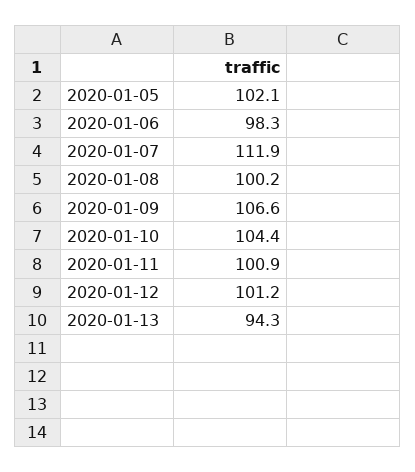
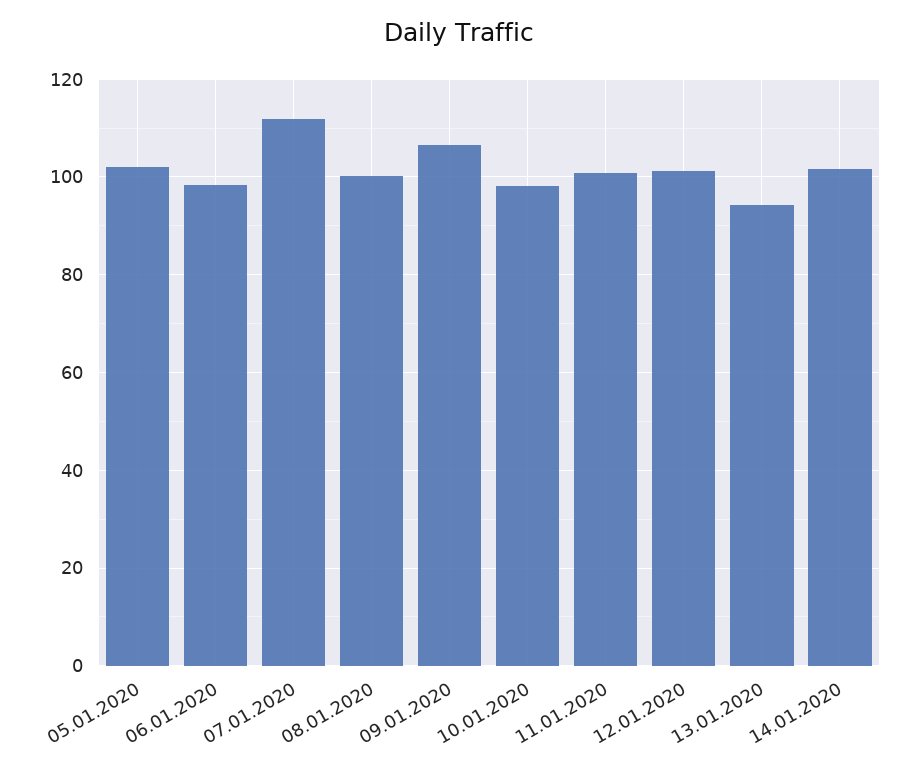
2020-01-10: 104.4 -> 98
14.01.2020: none -> 102

